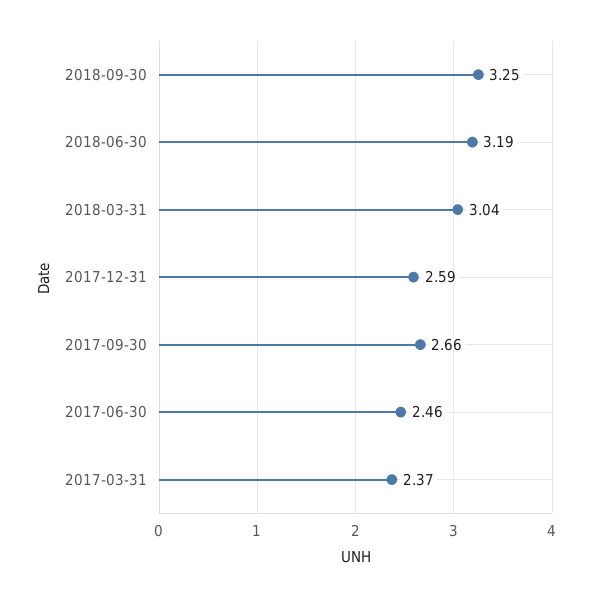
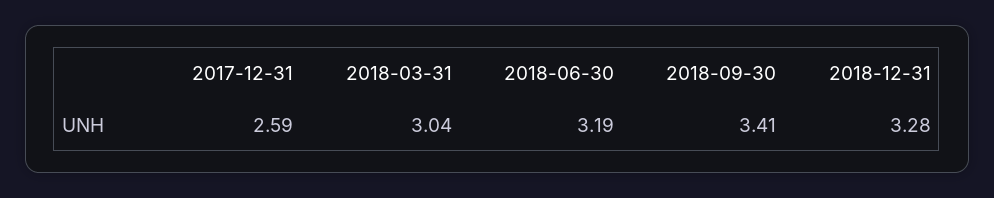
2018-09-30: 3.25 -> 3.41
2017-09-30: 2.66 -> none
2017-06-30: 2.46 -> none
2017-03-31: 2.37 -> none
2018-12-31: none -> 3.28

